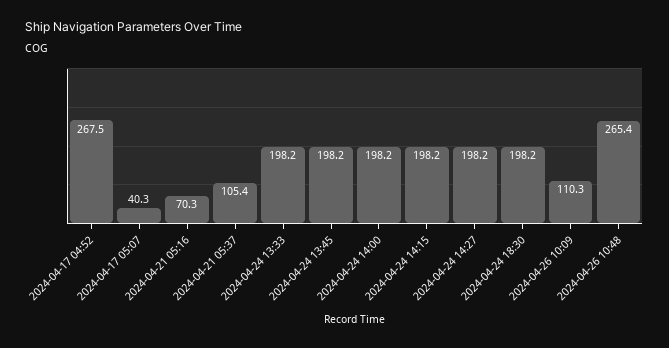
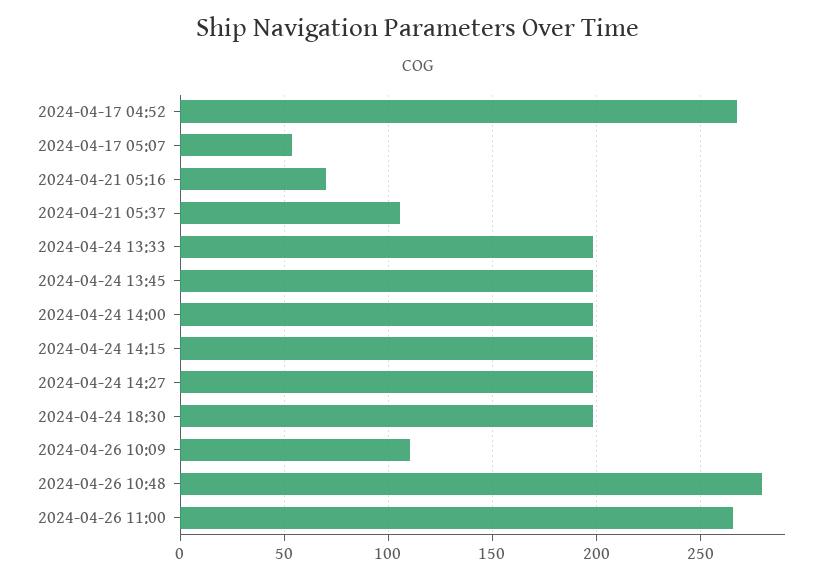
2024-04-17 05:07: 40.3 -> 55
2024-04-26 10:48: 265.4 -> 280
2024-04-26 11:00: none -> 265

